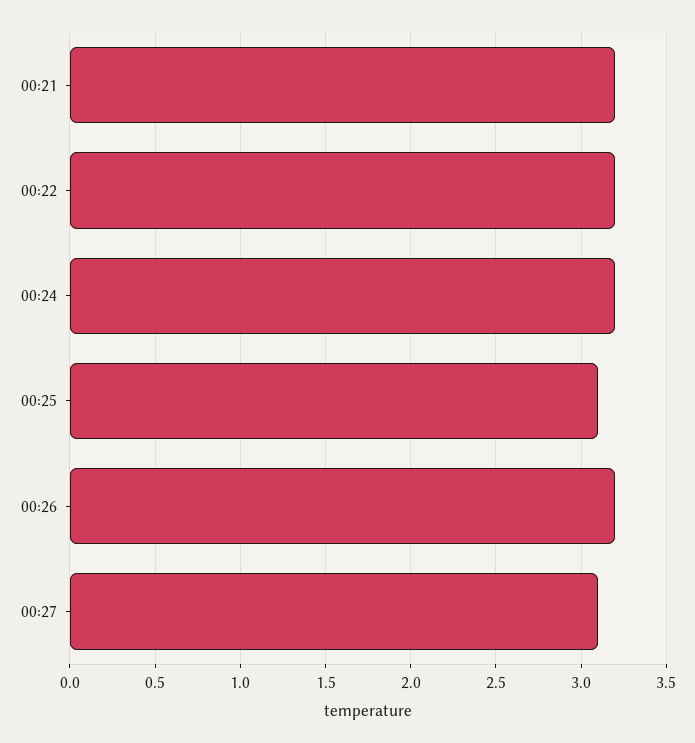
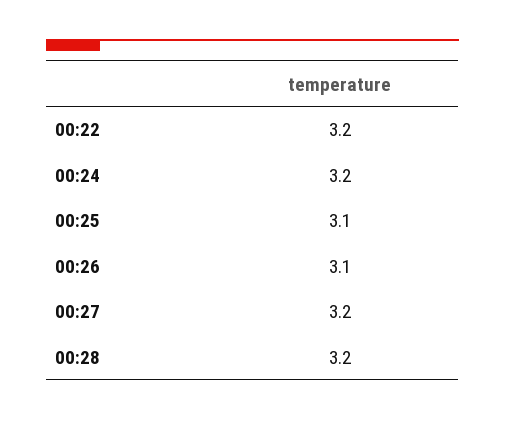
00:21: 3.2 -> none
00:26: 3.2 -> 3.1
00:27: 3.1 -> 3.2
00:28: none -> 3.2

